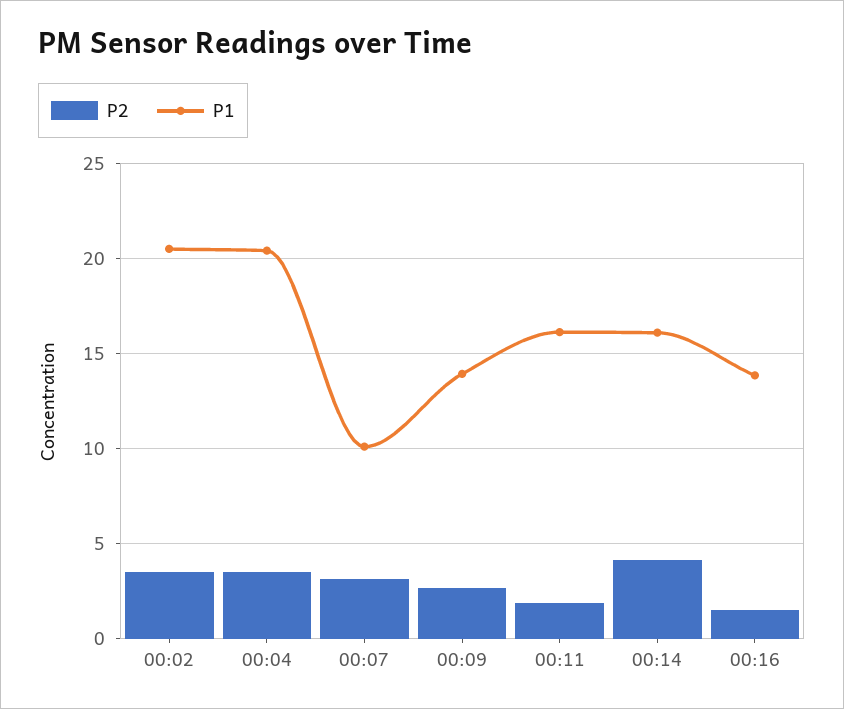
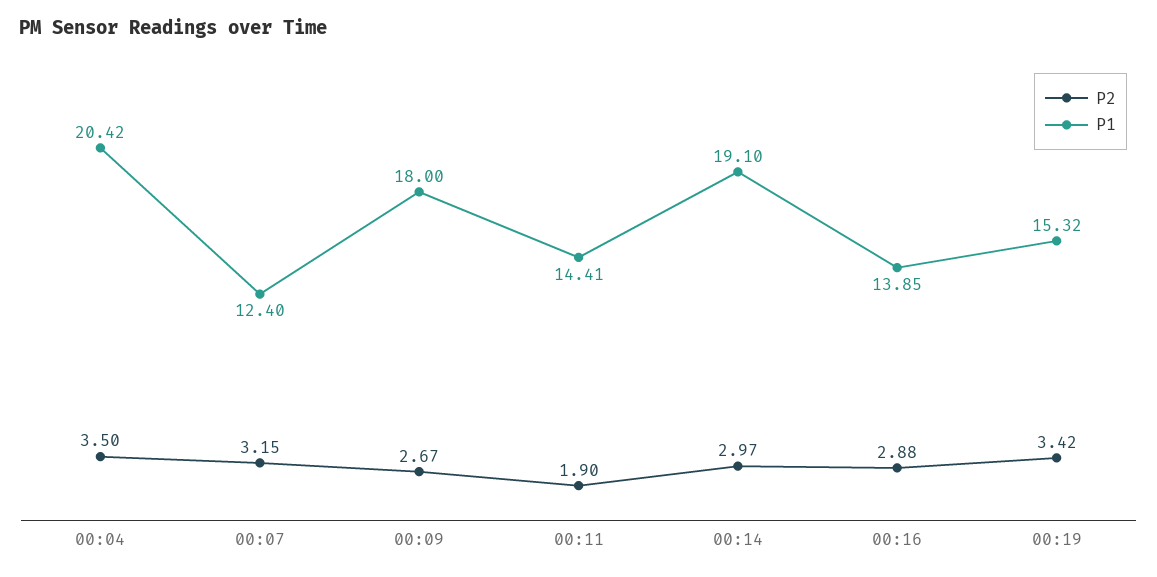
P2, 00:02: 3.5 -> none
P1, 00:02: 20.5 -> none
P1, 00:07: 10 -> 12.4
P1, 00:09: 14 -> 18
P1, 00:11: 16 -> 14.41
P2, 00:14: 4 -> 2.97
P1, 00:14: 16 -> 19.1
P2, 00:16: 1.5 -> 2.88
P2, 00:19: none -> 3.42
P1, 00:19: none -> 15.32

